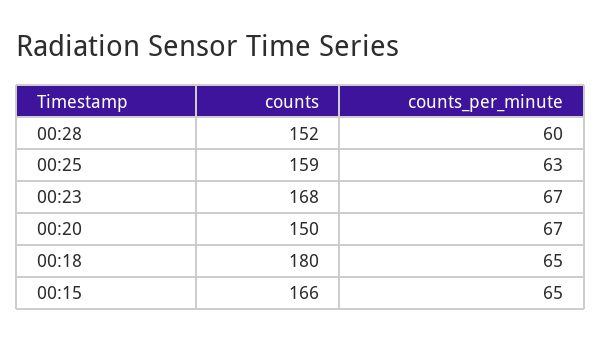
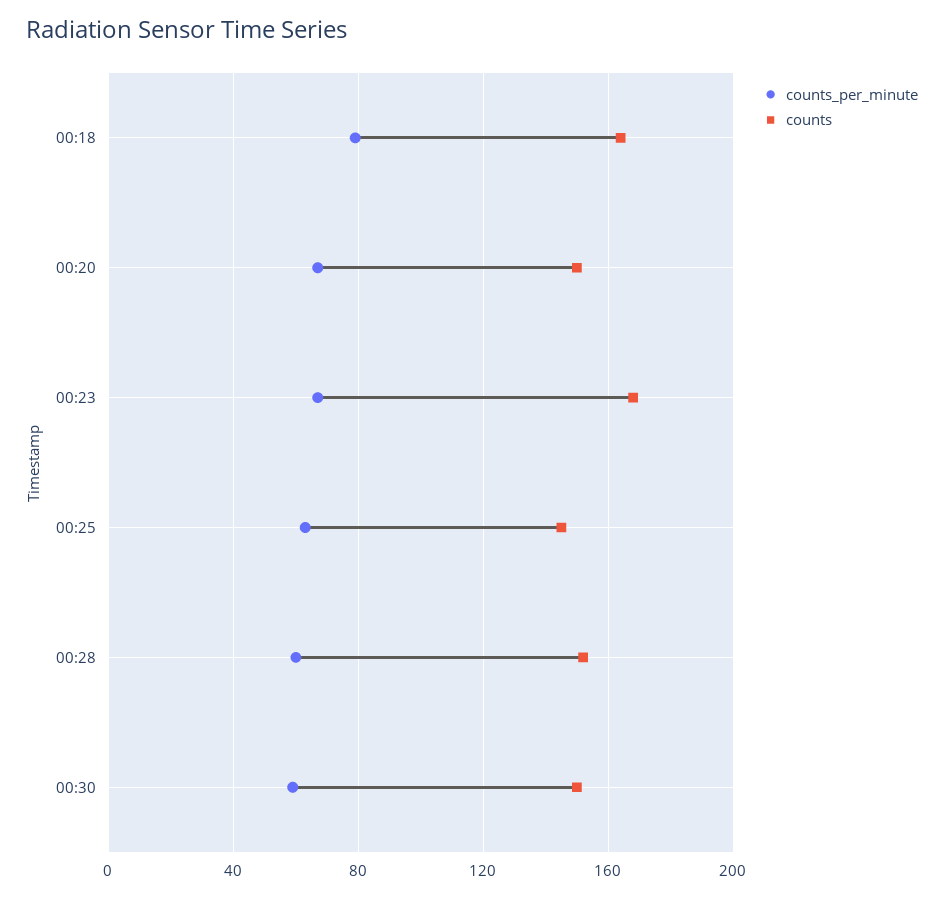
counts, 00:25: 159 -> 145
counts, 00:18: 180 -> 165
counts_per_minute, 00:18: 65 -> 80
counts, 00:15: 166 -> none
counts_per_minute, 00:15: 65 -> none
counts_per_minute, 00:30: none -> 60
counts, 00:30: none -> 150

